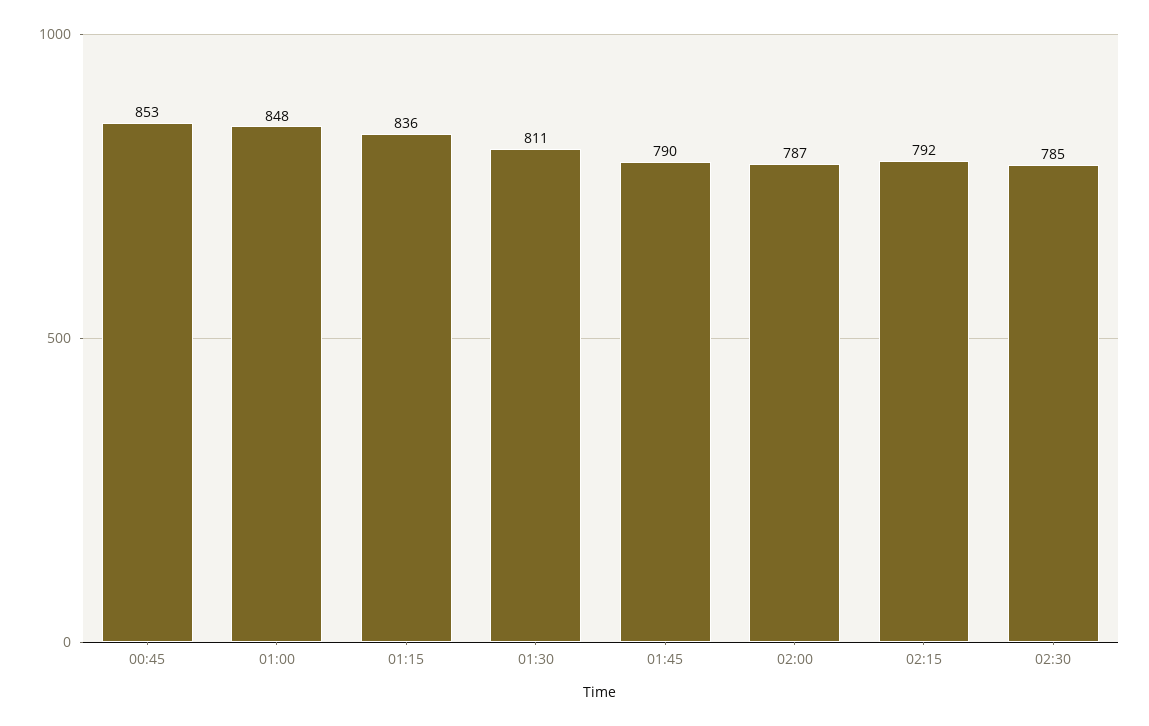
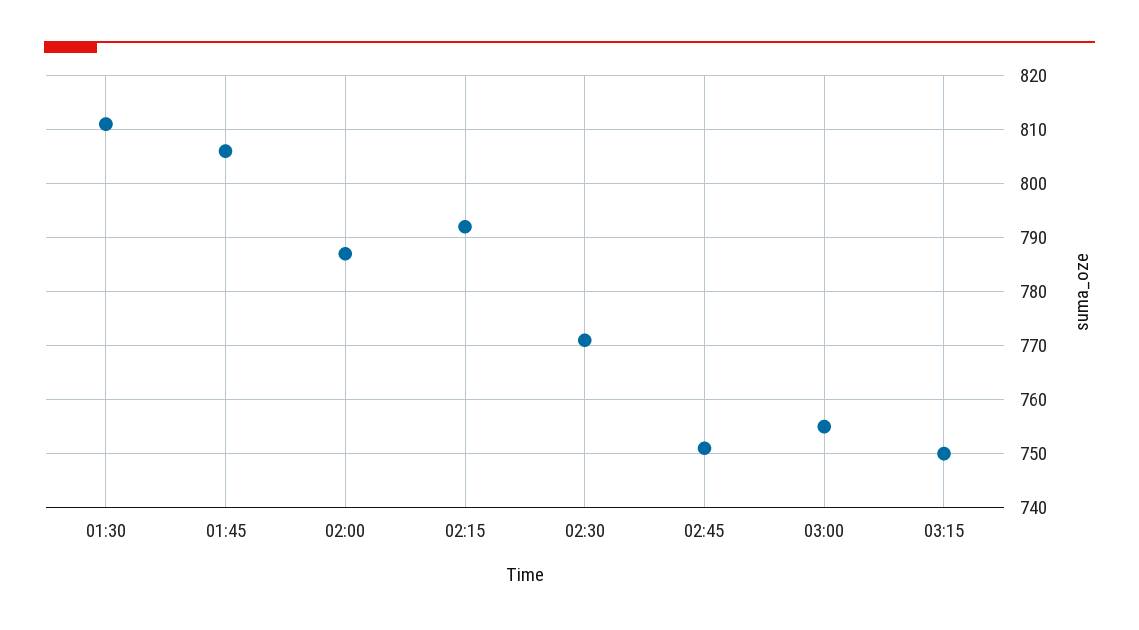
00:45: 853 -> none
01:00: 848 -> none
01:15: 836 -> none
01:45: 790 -> 805
02:30: 785 -> 770
02:45: none -> 750
03:00: none -> 755
03:15: none -> 750

